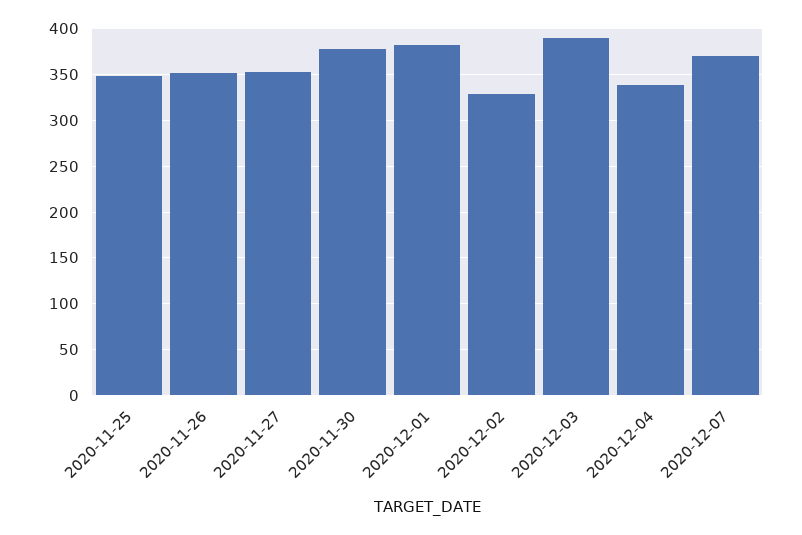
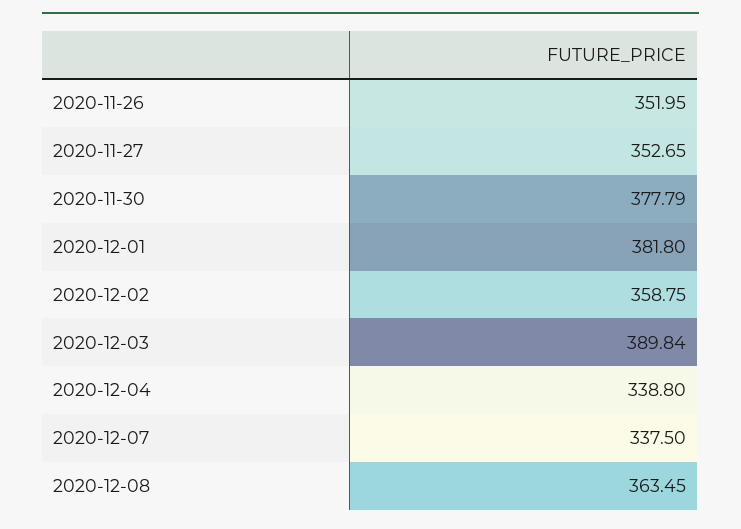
2020-11-25: 350 -> none
2020-12-02: 330 -> 358.75
2020-12-07: 370 -> 337.5
2020-12-08: none -> 363.45

